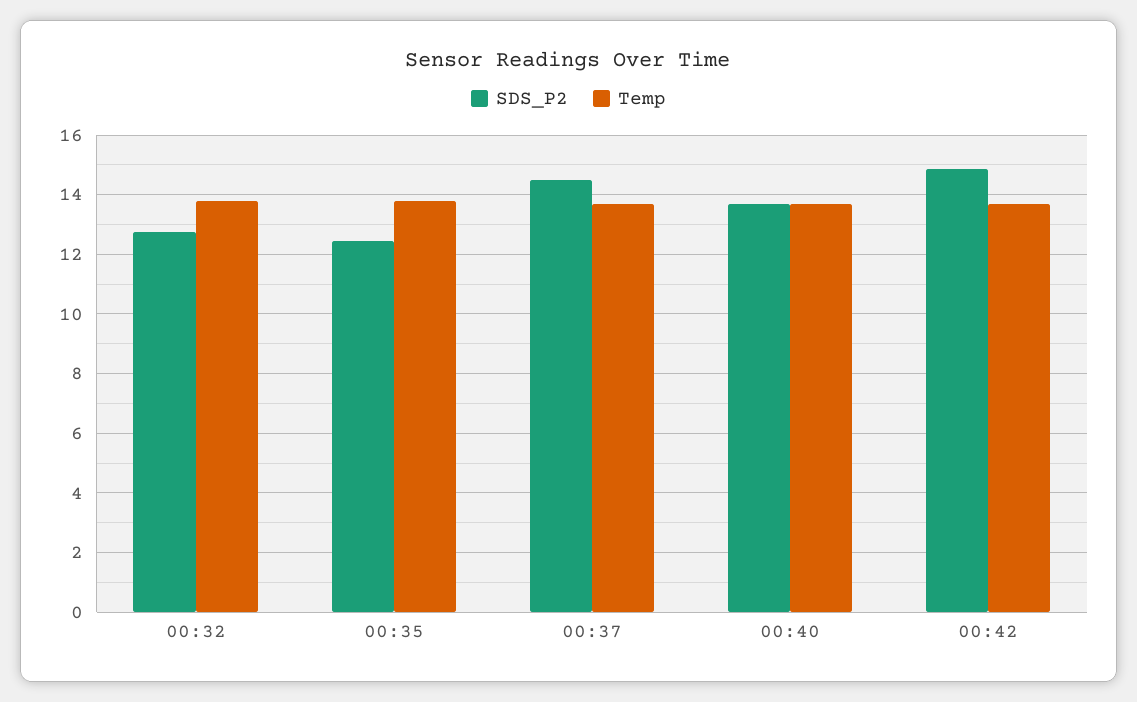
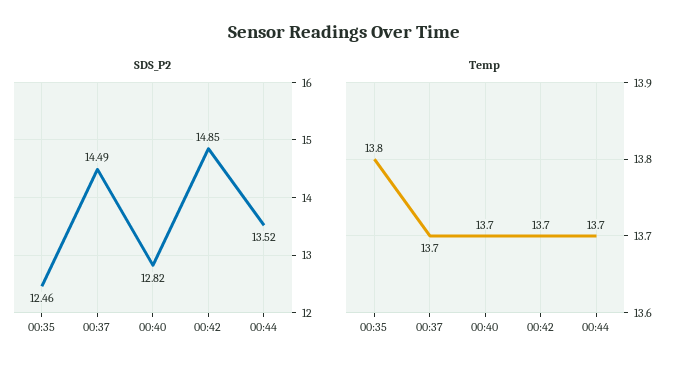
SDS_P2, 00:32: 12.75 -> none
Temp, 00:32: 13.75 -> none
SDS_P2, 00:40: 13.75 -> 12.82
SDS_P2, 00:44: none -> 13.52
Temp, 00:44: none -> 13.7

